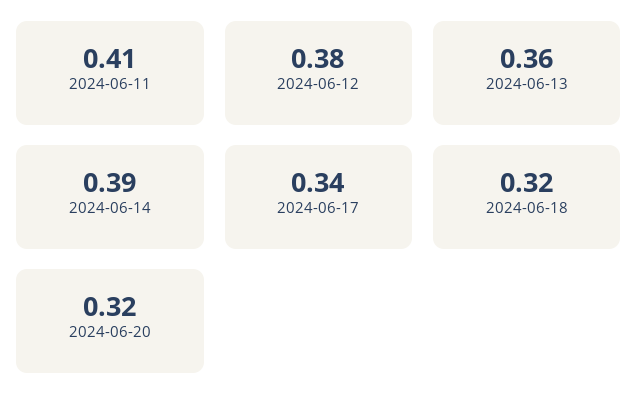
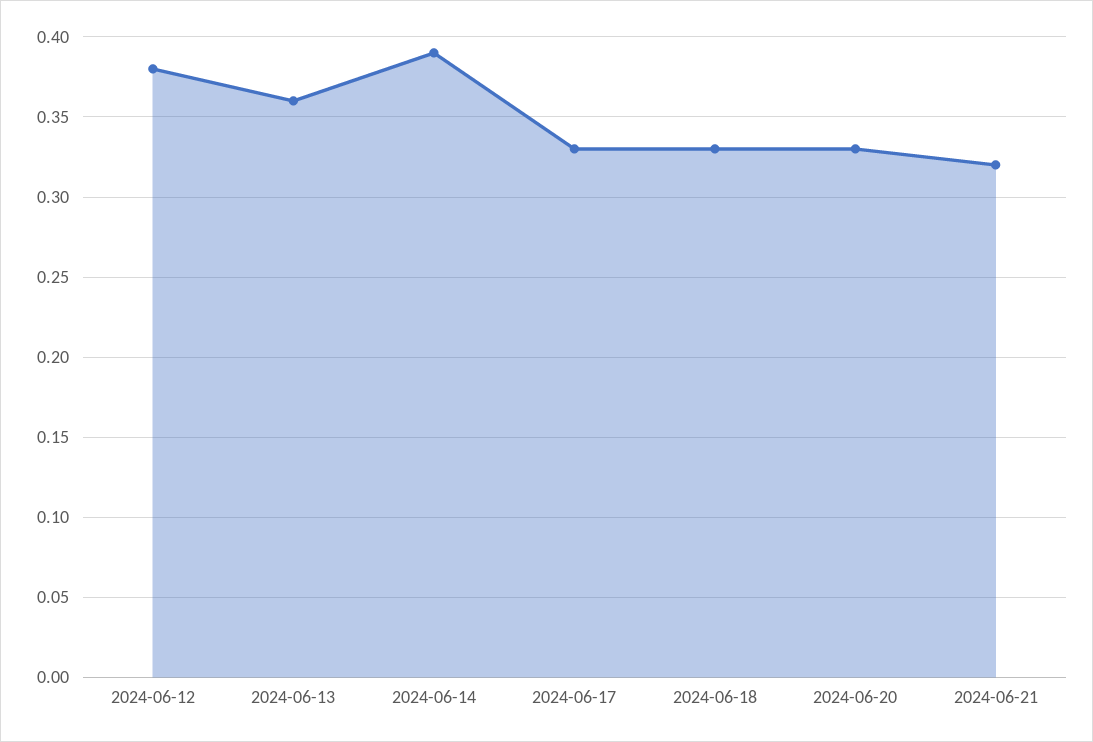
2024-06-11: 0.41 -> none
2024-06-17: 0.34 -> 0.33
2024-06-18: 0.32 -> 0.33
2024-06-20: 0.32 -> 0.33
2024-06-21: none -> 0.32

